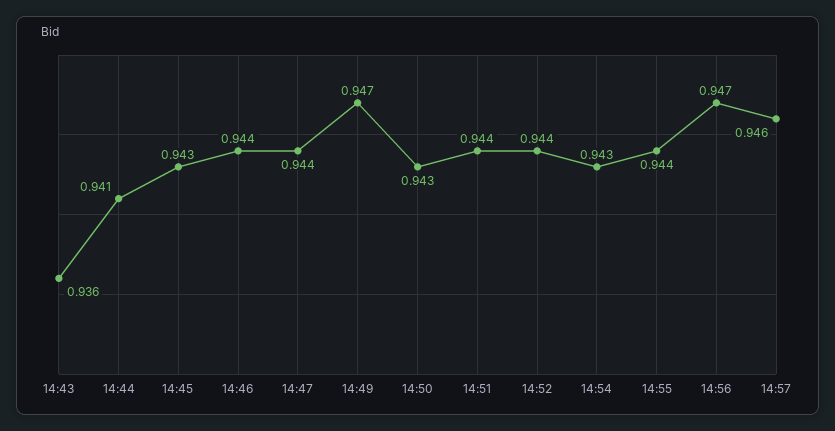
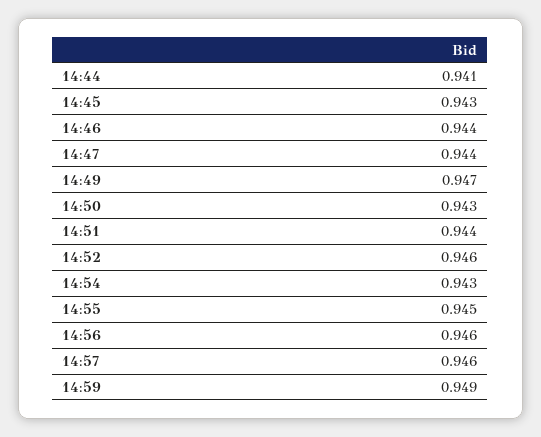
14:43: 0.936 -> none
14:52: 0.944 -> 0.946
14:55: 0.944 -> 0.945
14:56: 0.947 -> 0.946
14:59: none -> 0.949

